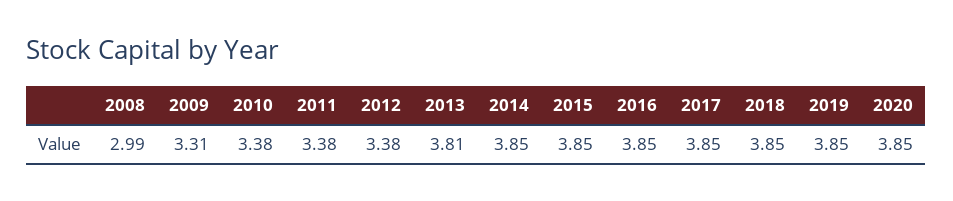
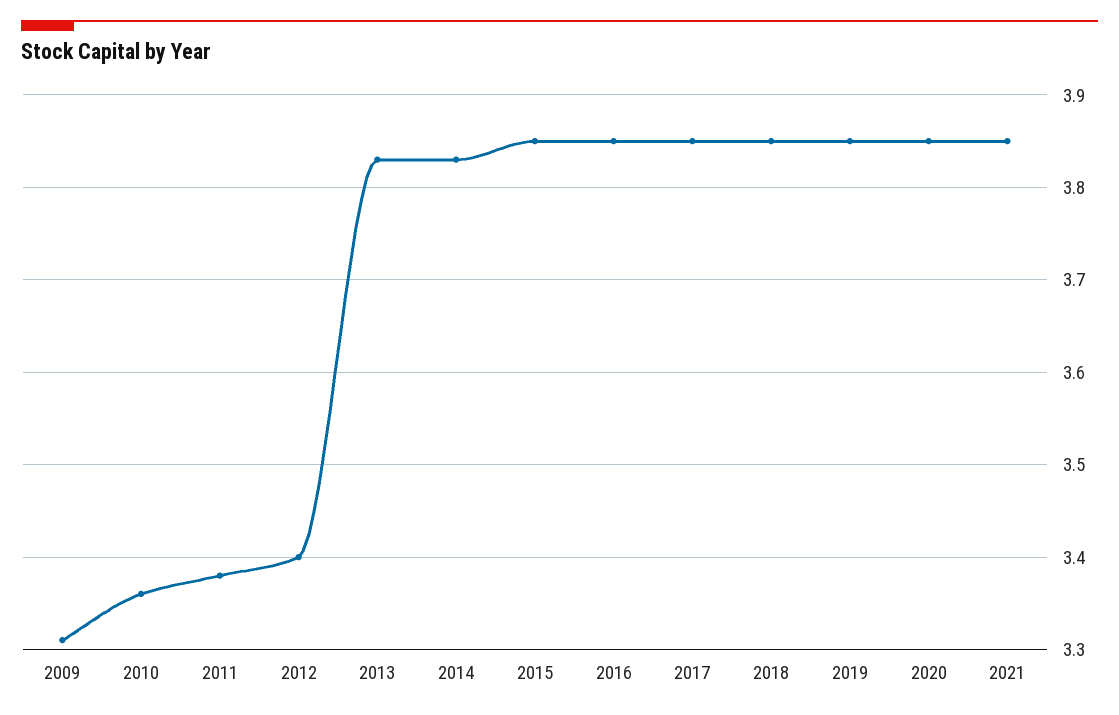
2008: 2.99 -> none
2010: 3.38 -> 3.36
2012: 3.38 -> 3.4
2013: 3.81 -> 3.83
2014: 3.85 -> 3.83
2021: none -> 3.85

